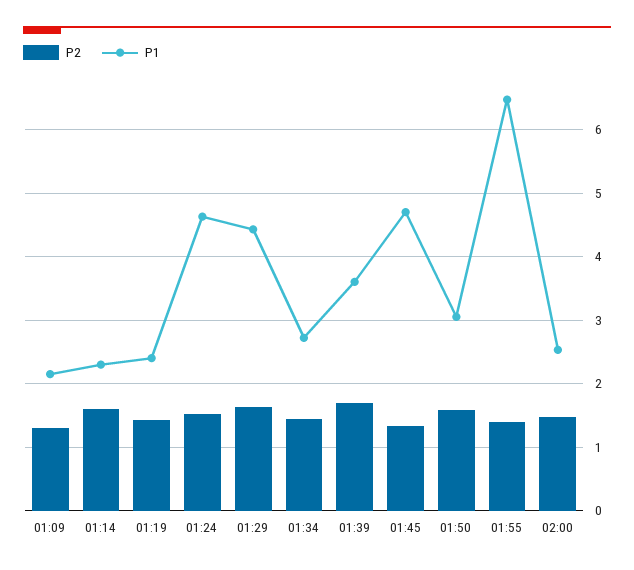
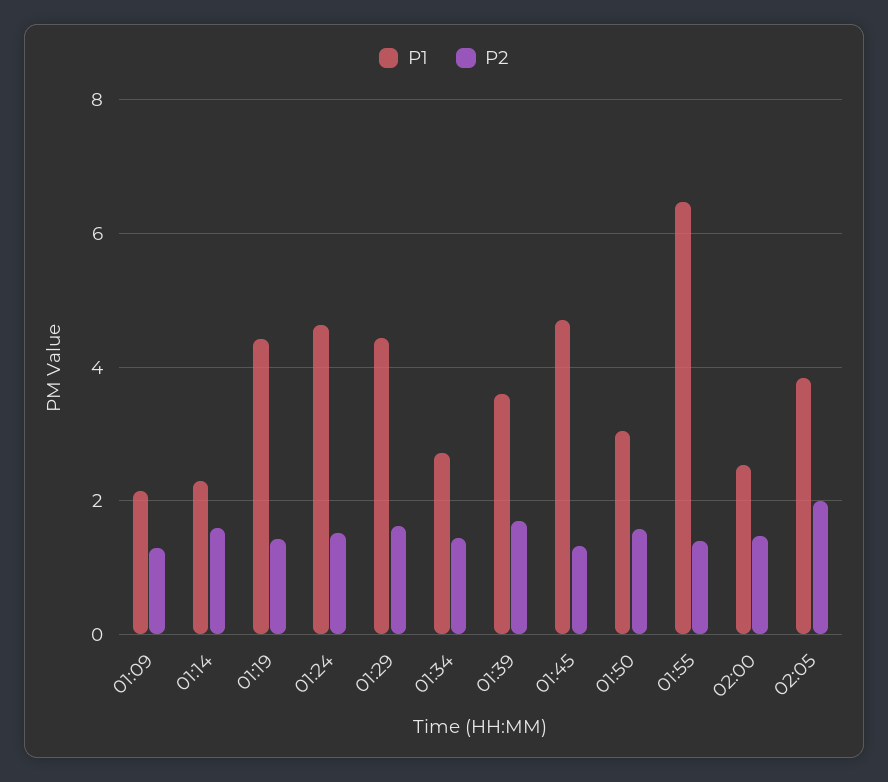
P1, 01:19: 2.4 -> 4.4
P1, 02:05: none -> 3.8
P2, 02:05: none -> 2

